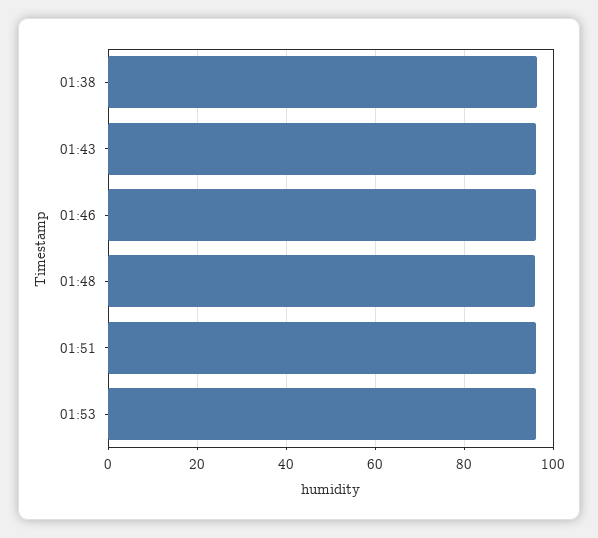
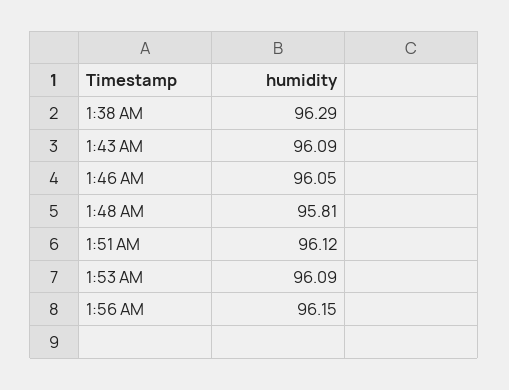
1:56 AM: none -> 96.15

